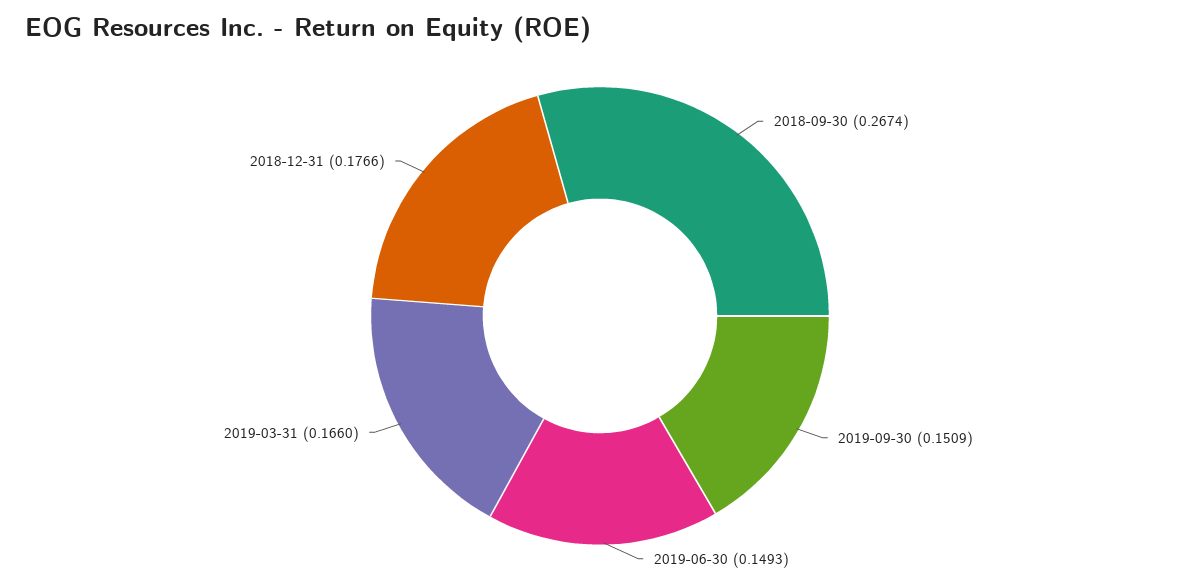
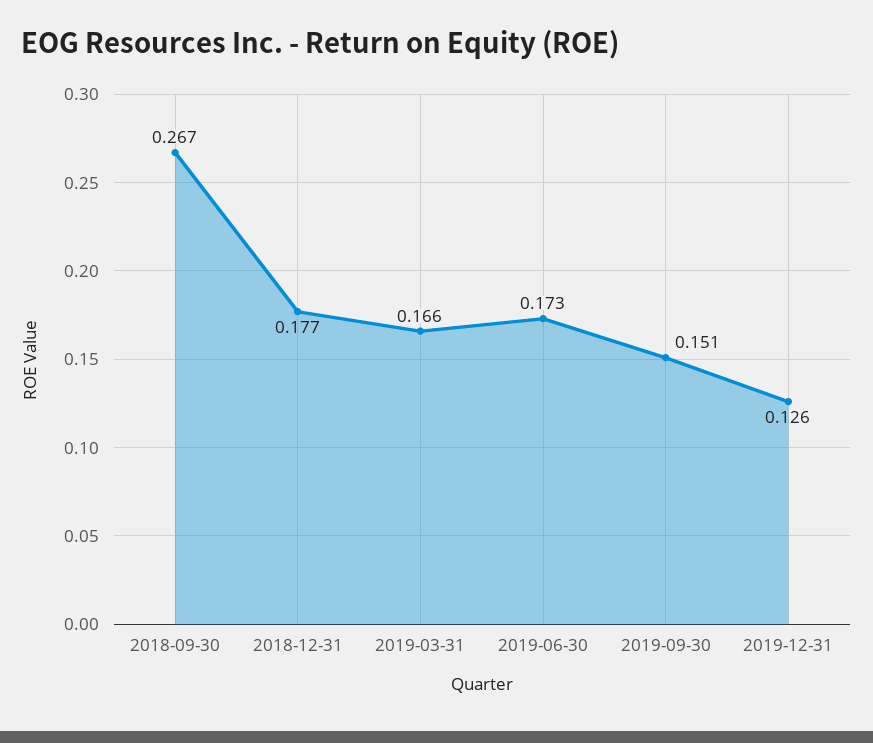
2019-06-30: 0.1493 -> 0.173
2019-12-31: none -> 0.126

